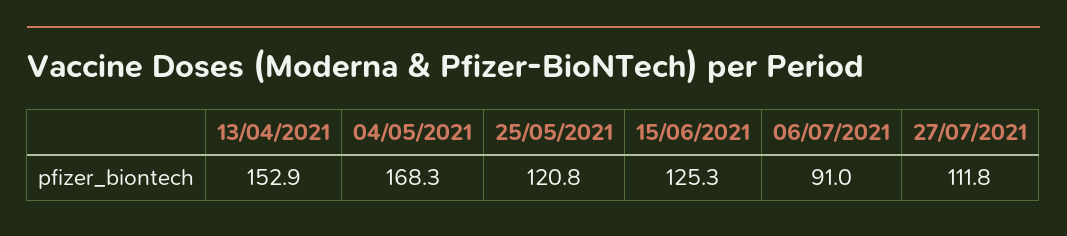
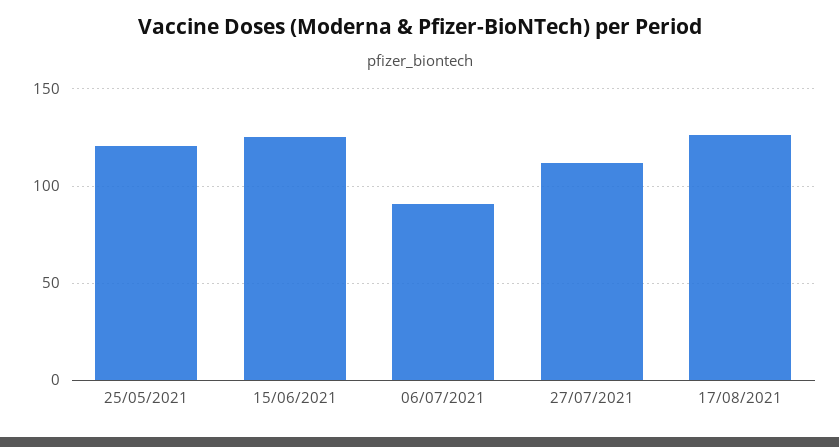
13/04/2021: 152.9 -> none
04/05/2021: 168.3 -> none
17/08/2021: none -> 125

